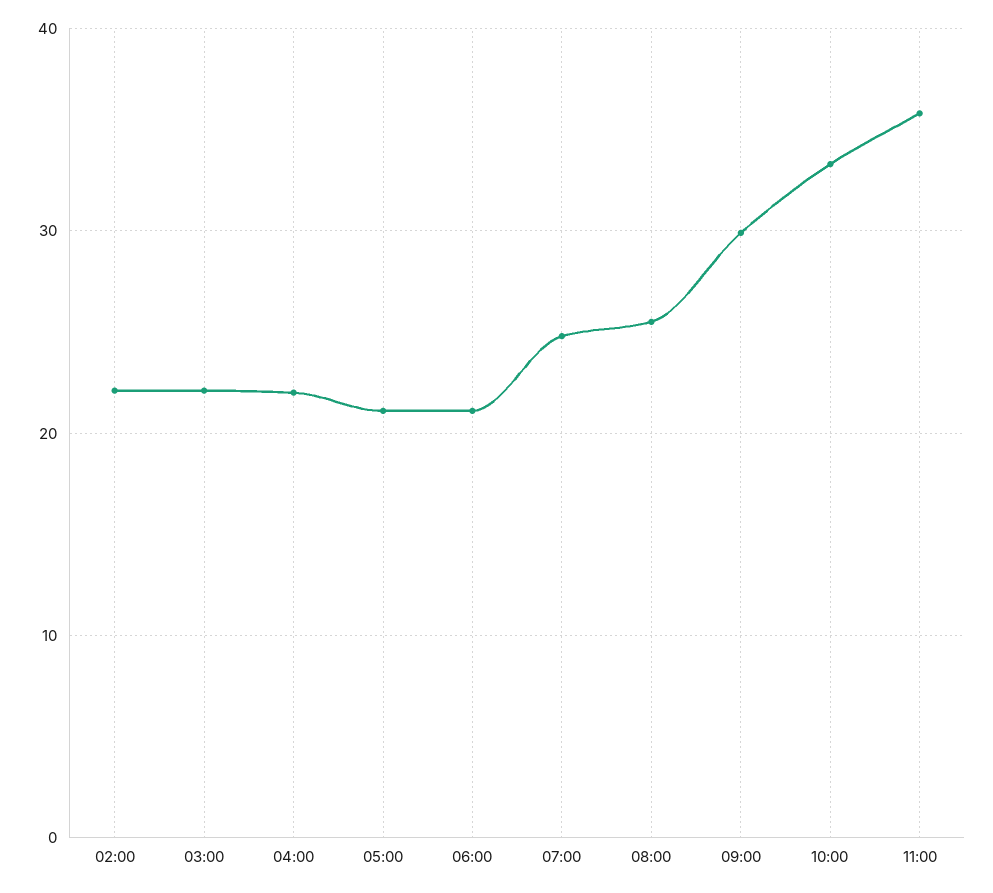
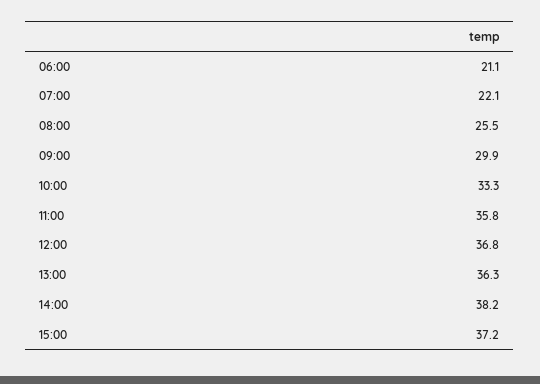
02:00: 22 -> none
03:00: 22 -> none
04:00: 22 -> none
05:00: 21 -> none
07:00: 25 -> 22.1
12:00: none -> 36.8
13:00: none -> 36.3
14:00: none -> 38.2
15:00: none -> 37.2

